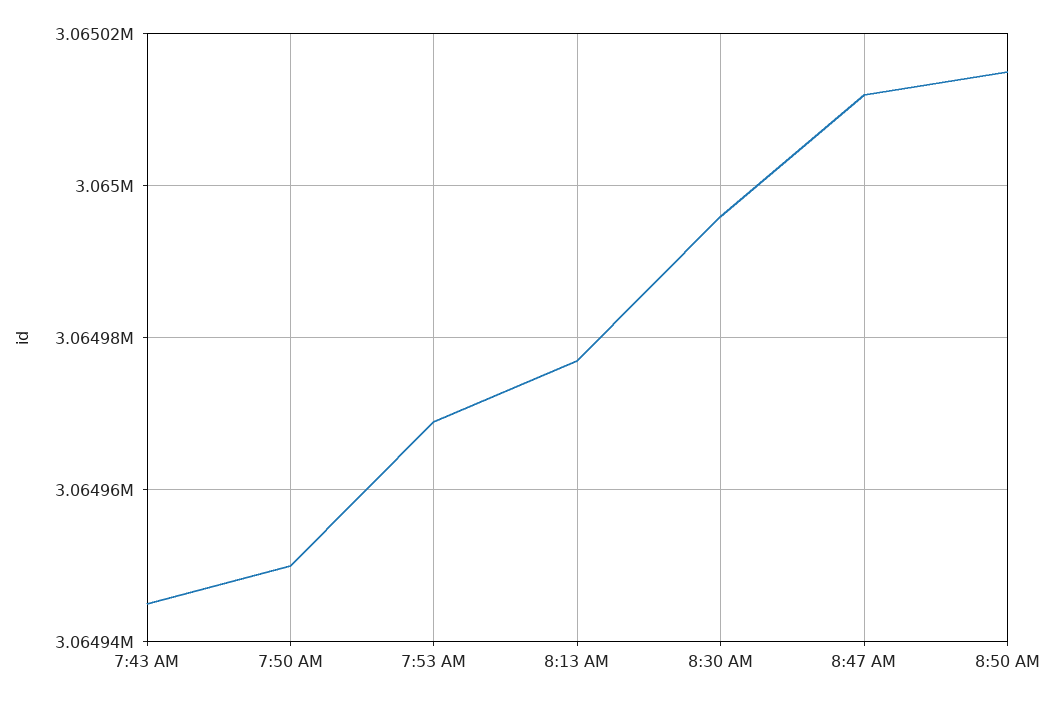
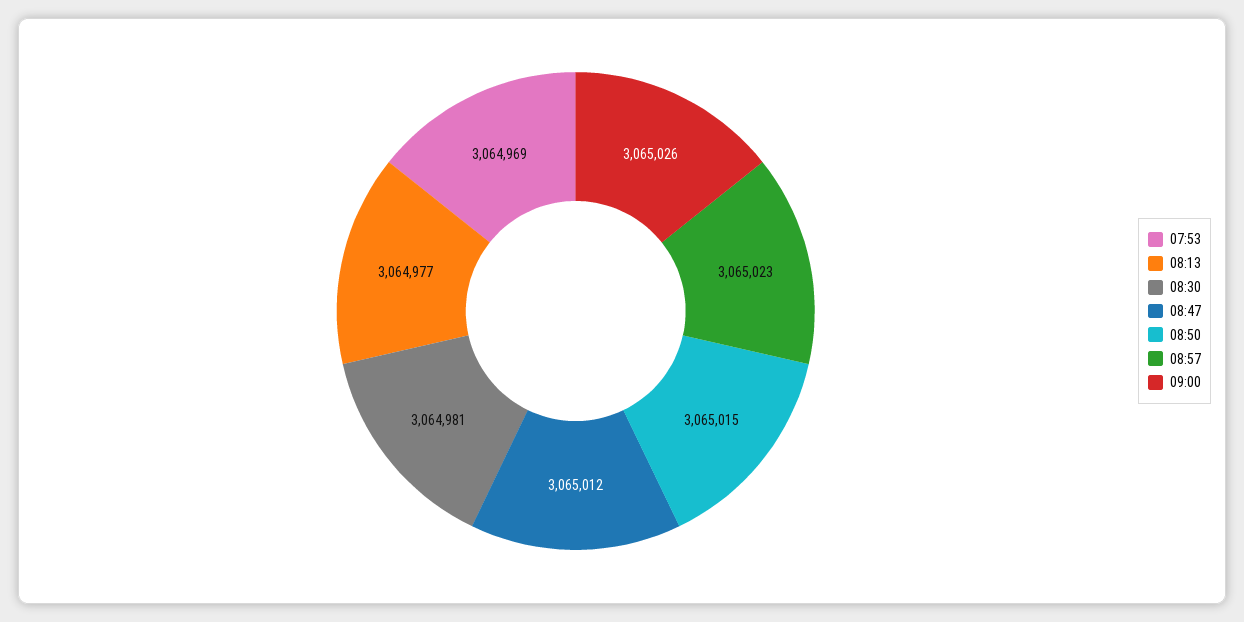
7:43 AM: 3064945 -> none
7:50 AM: 3064950 -> none
8:30 AM: 3064995 -> 3064981
08:57: none -> 3065023
09:00: none -> 3065026

